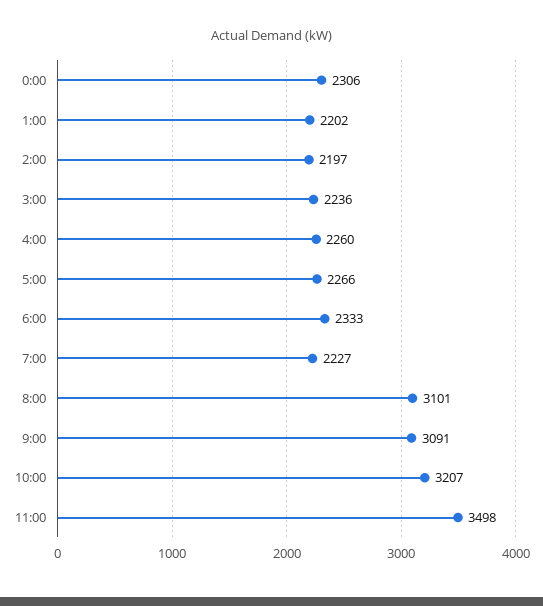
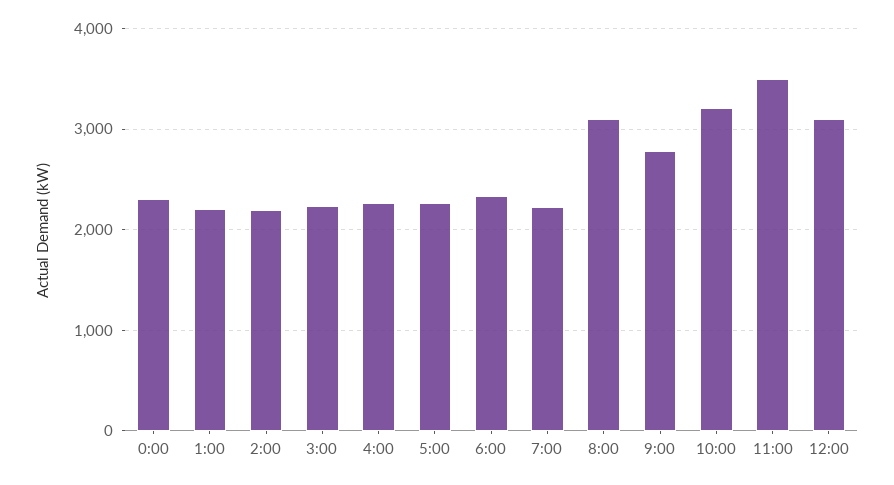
9:00: 3091 -> 2800
12:00: none -> 3100

